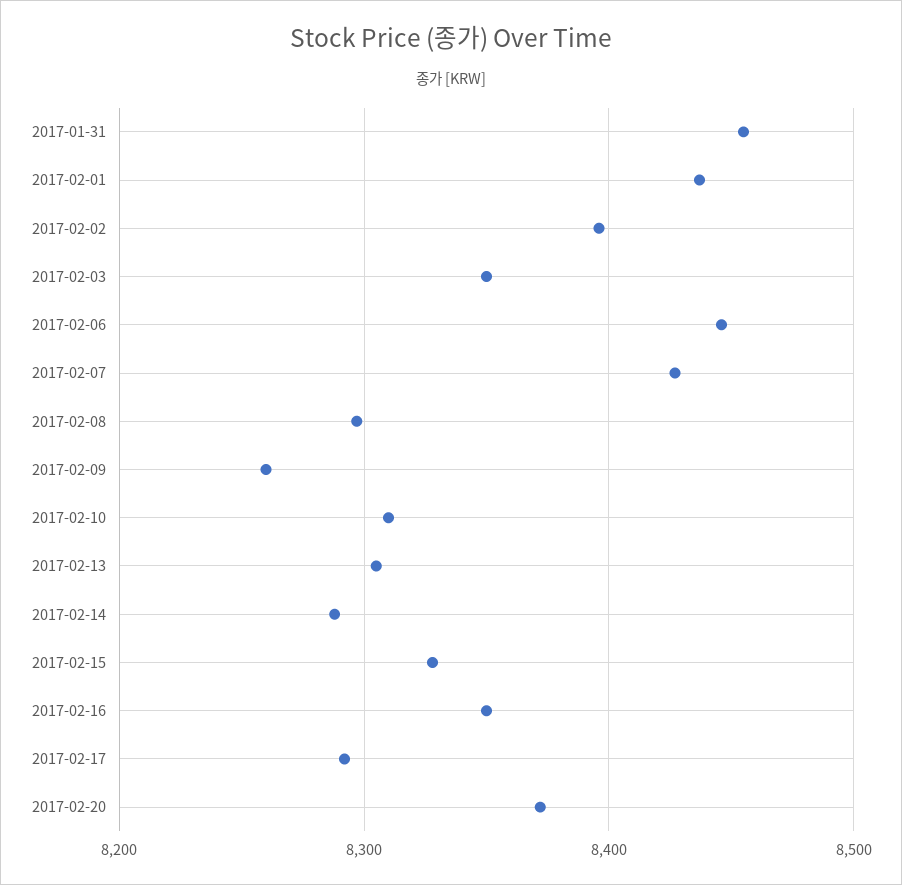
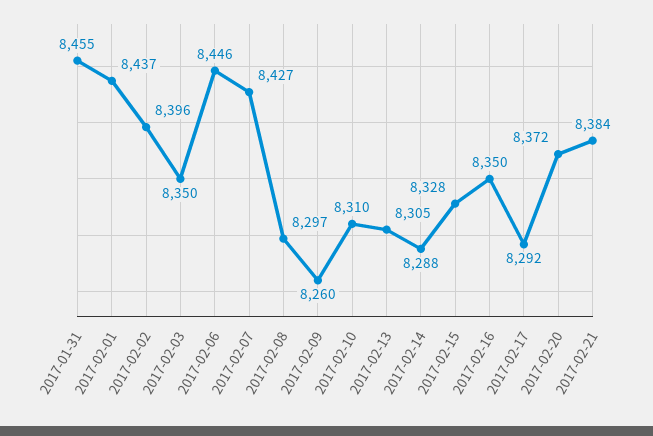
2017-02-21: none -> 8384

